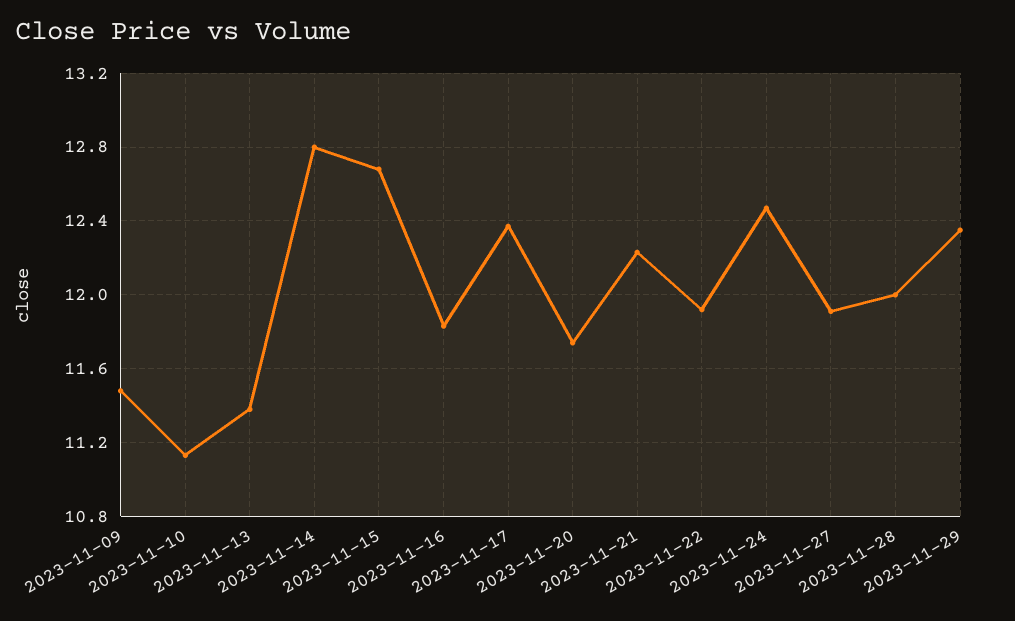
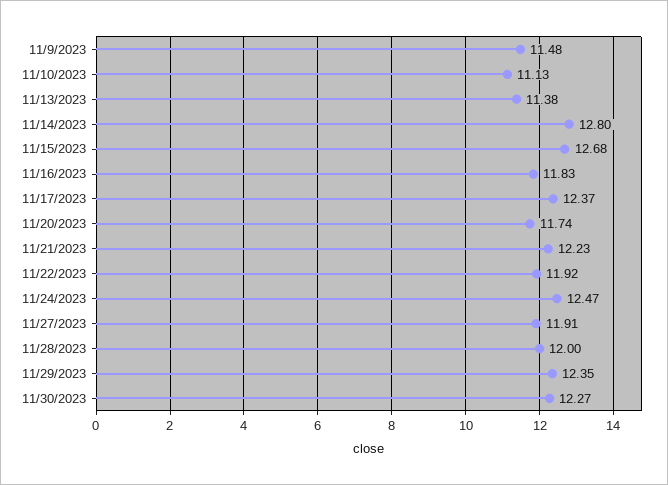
11/30/2023: none -> 12.27

